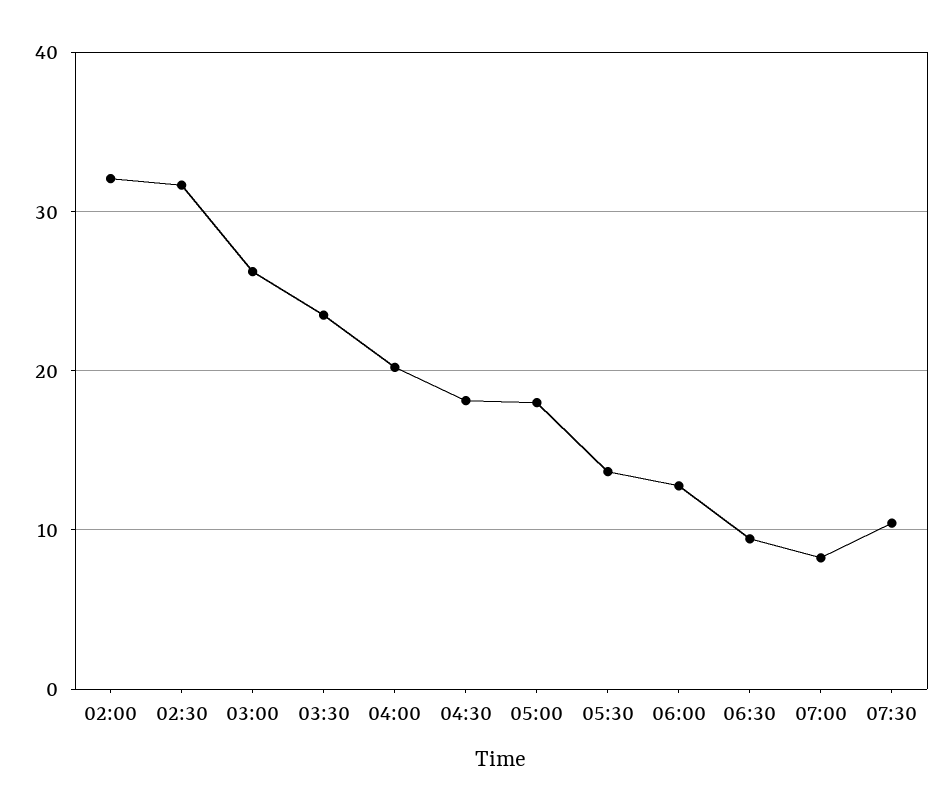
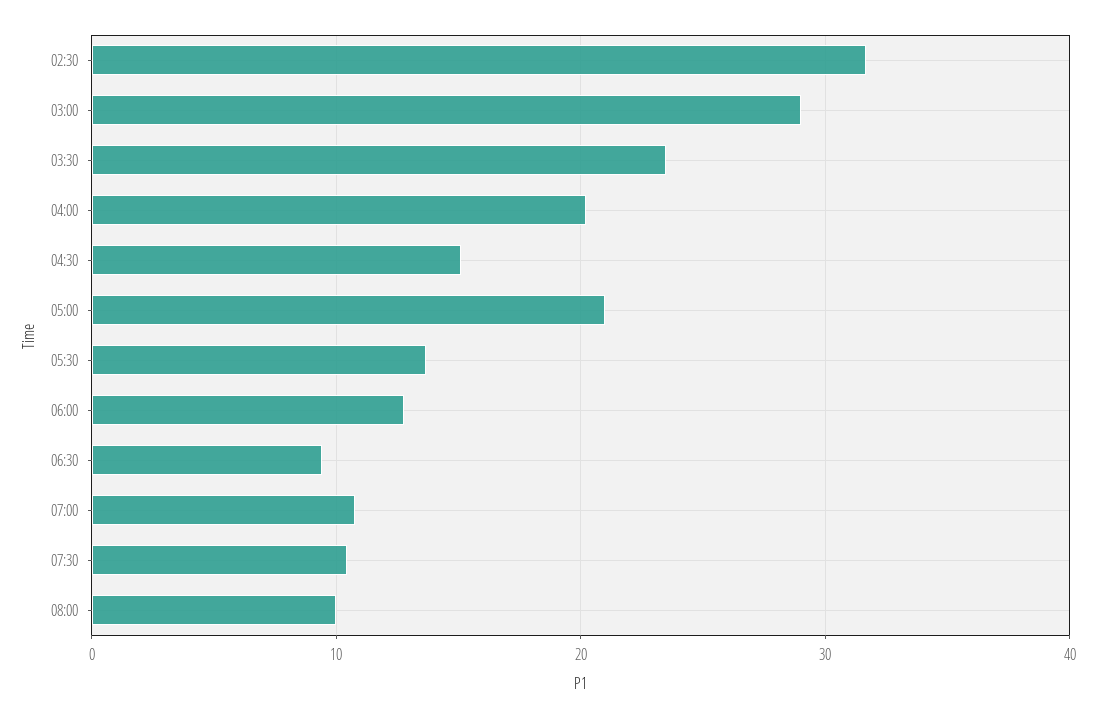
02:00: 32 -> none
03:00: 26 -> 29
04:30: 18 -> 15
05:00: 18 -> 21
07:00: 8 -> 11
08:00: none -> 10

